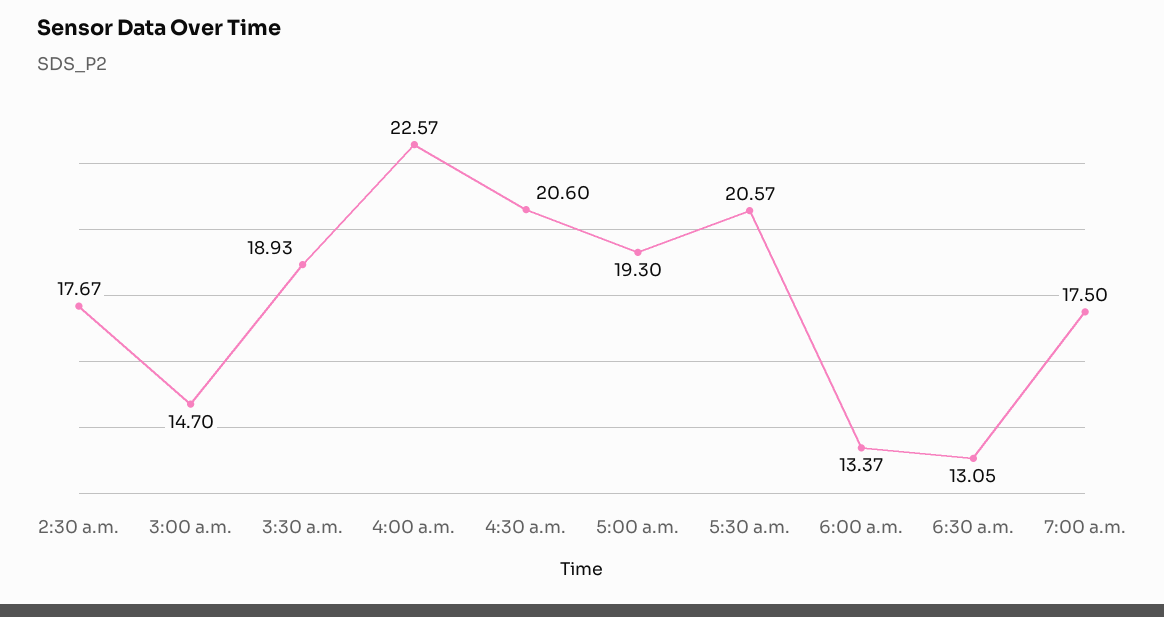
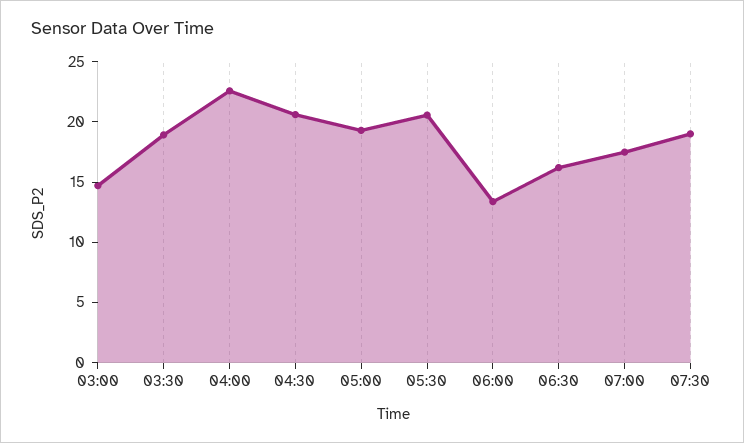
2:30 a.m.: 17.67 -> none
6:30 a.m.: 13.05 -> 16
07:30: none -> 19

